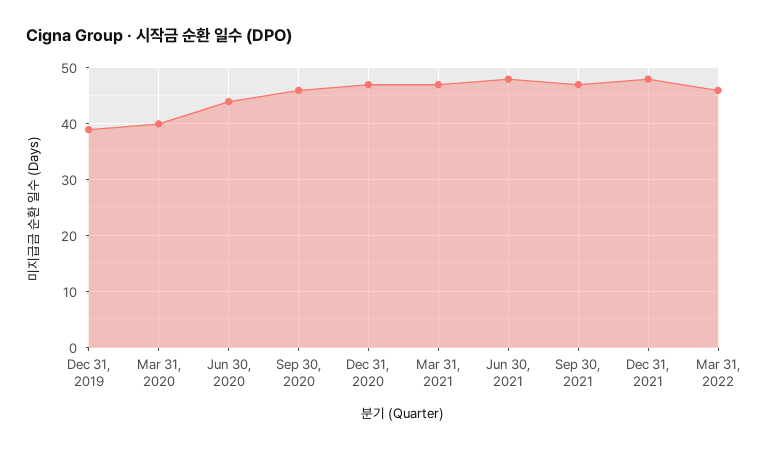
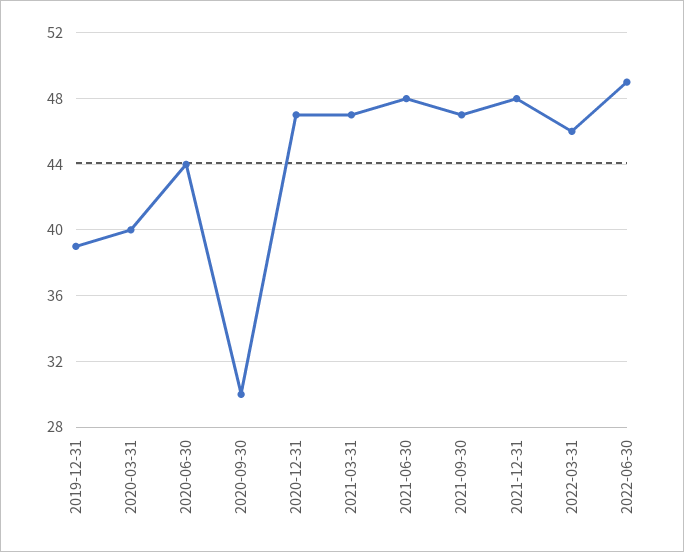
Sep 30, 2020: 45 -> 30
2022-06-30: none -> 49

